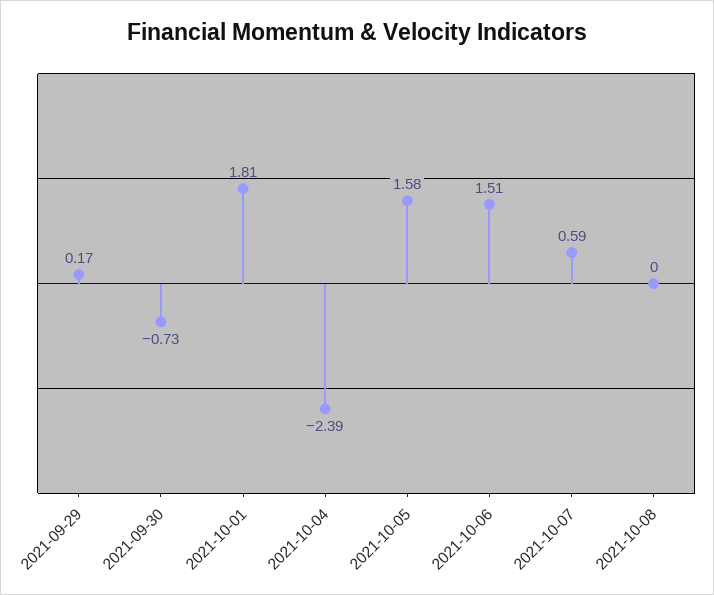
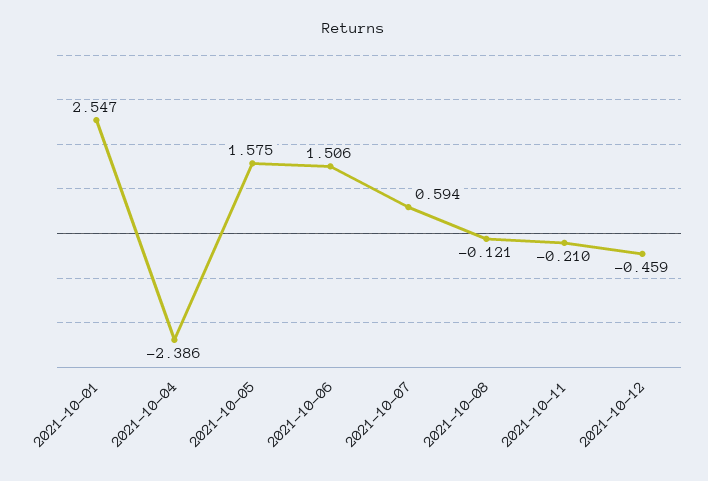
2021-09-29: 0.17 -> none
2021-09-30: -0.73 -> none
2021-10-01: 1.81 -> 2.547
2021-10-08: 0 -> -0.121
2021-10-11: none -> -0.21
2021-10-12: none -> -0.459

